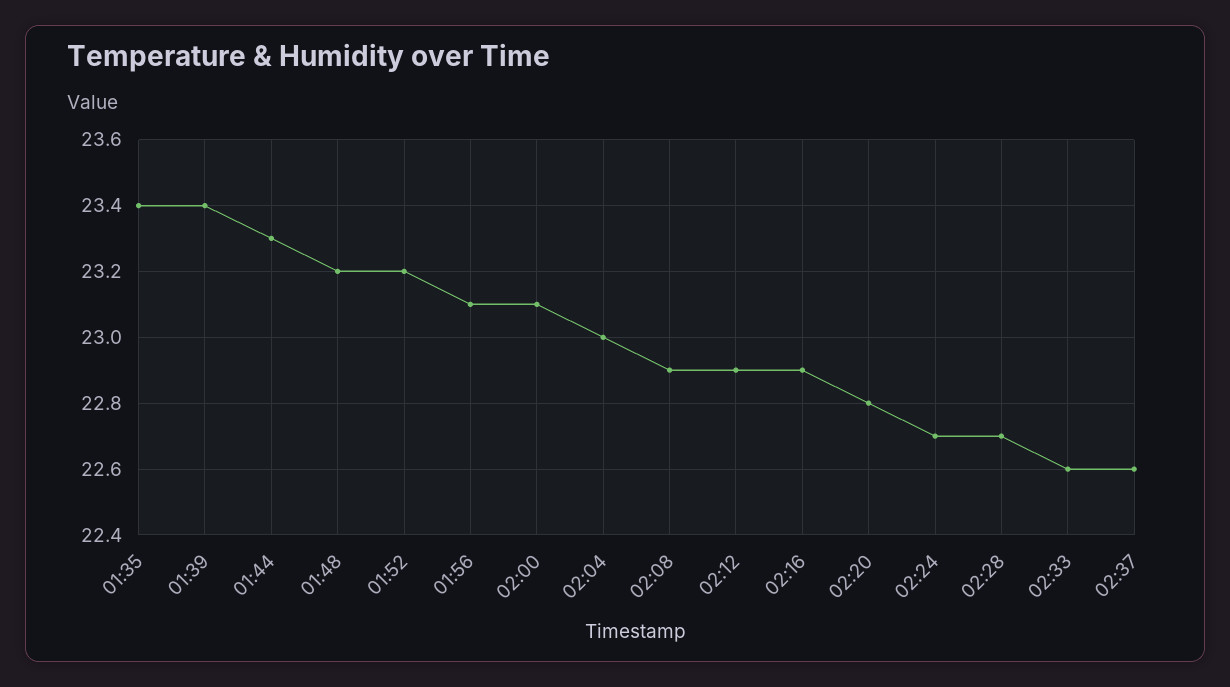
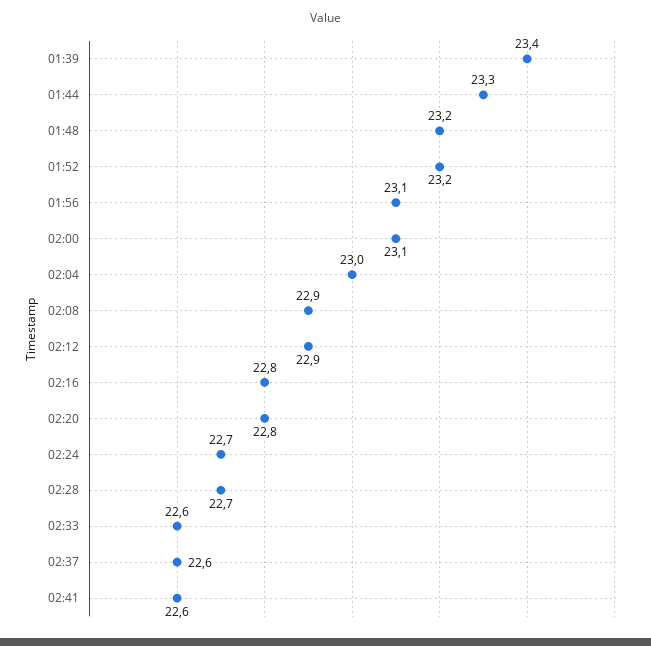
01:35: 23.4 -> none
02:16: 22.9 -> 22.8
02:41: none -> 22.6

